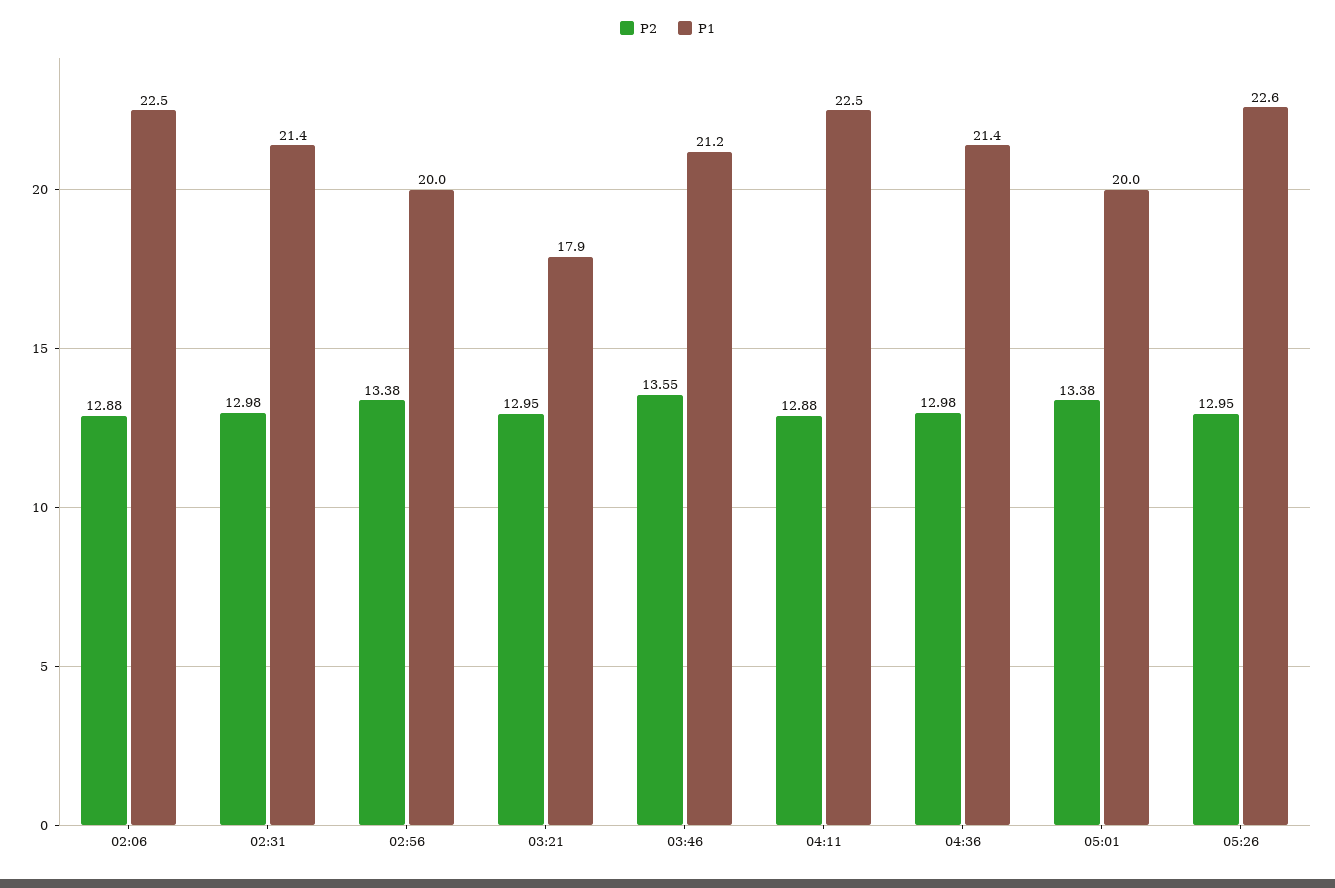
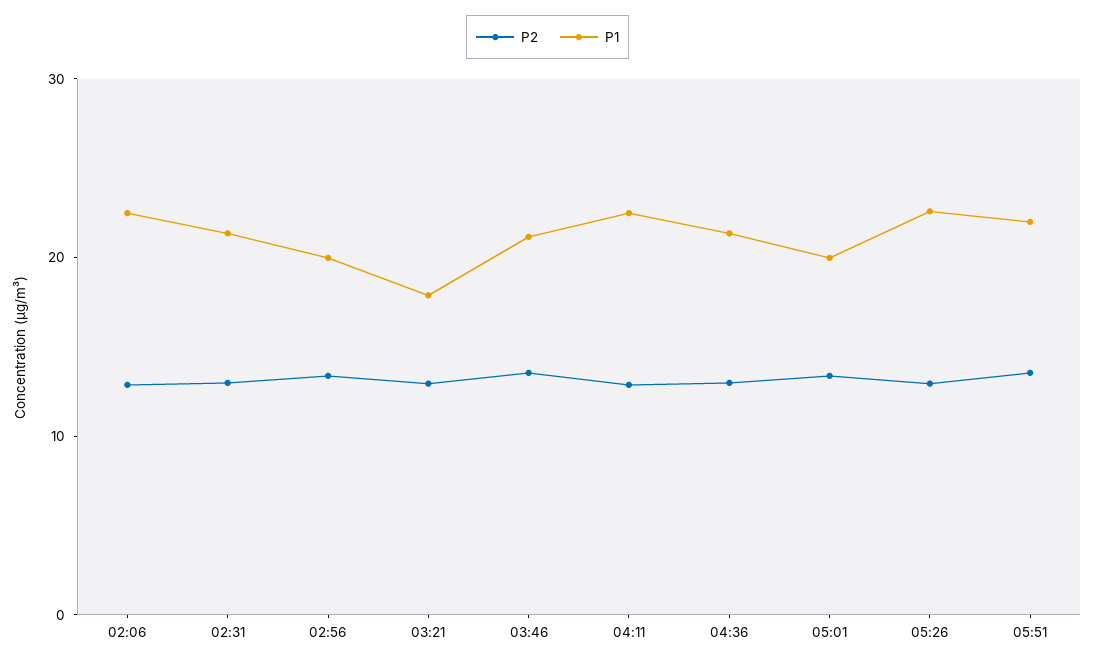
P2, 05:51: none -> 14
P1, 05:51: none -> 22

